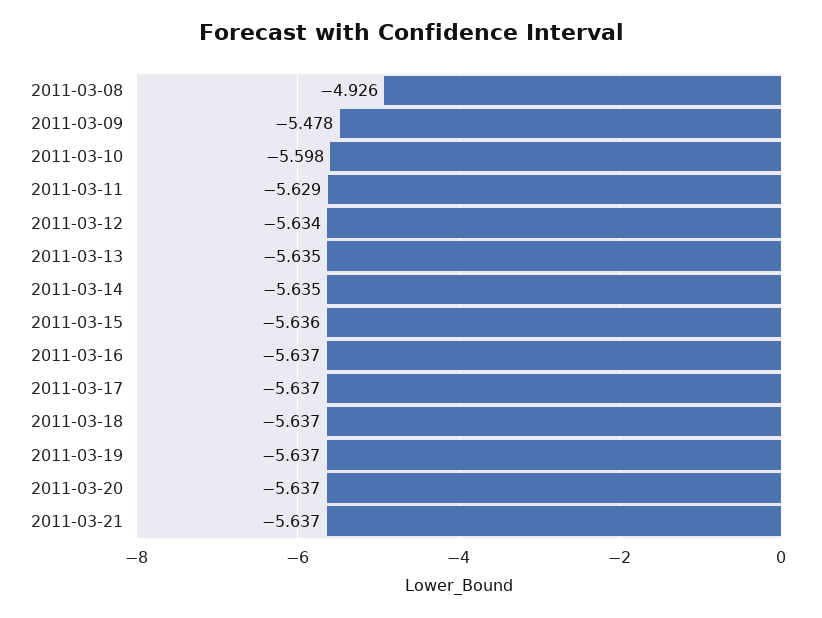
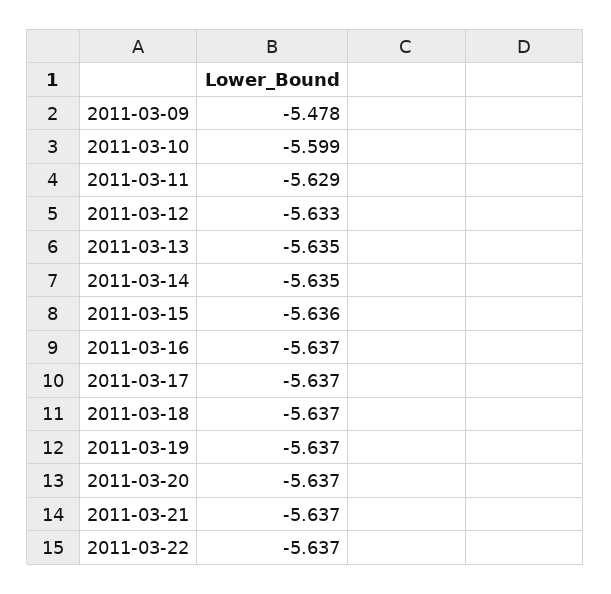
2011-03-08: -4.926 -> none
2011-03-10: -5.598 -> -5.599
2011-03-12: -5.634 -> -5.633
2011-03-22: none -> -5.637

